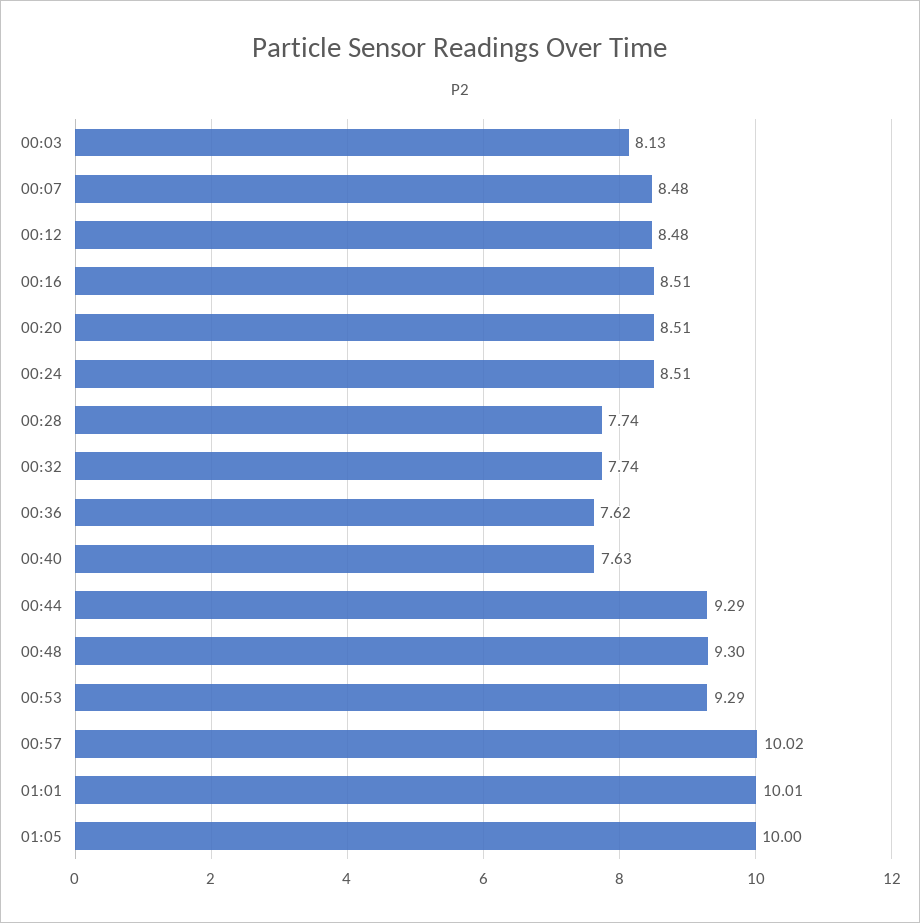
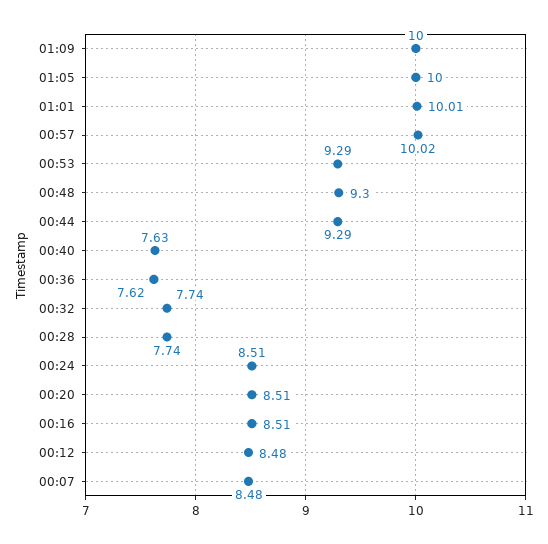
00:03: 8.13 -> none
01:09: none -> 10

